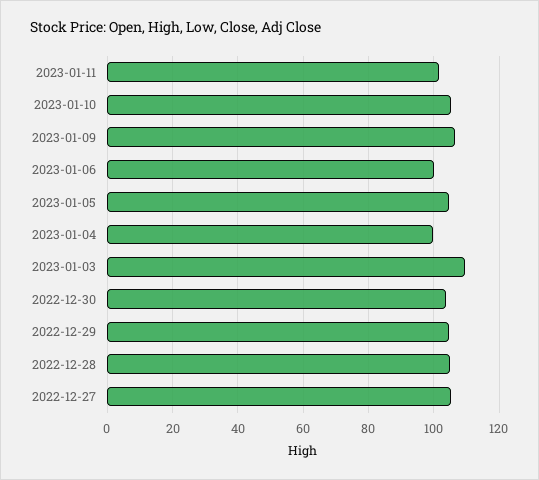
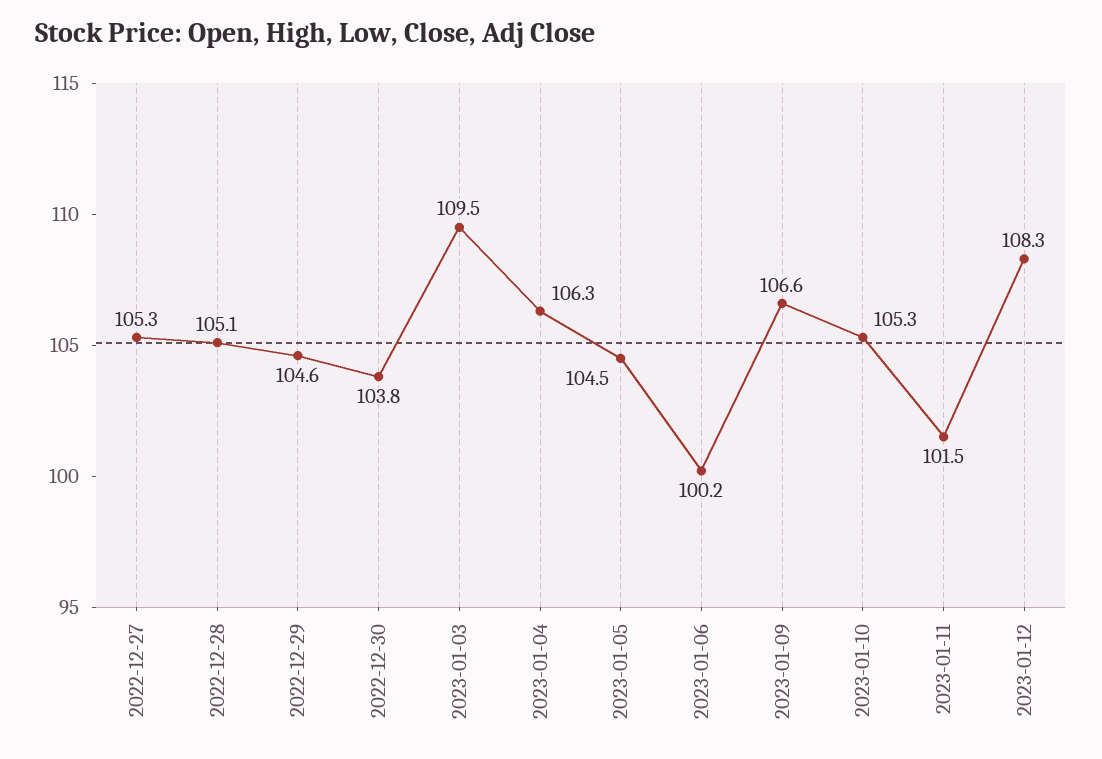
2023-01-04: 100 -> 106.3
2023-01-12: none -> 108.3

